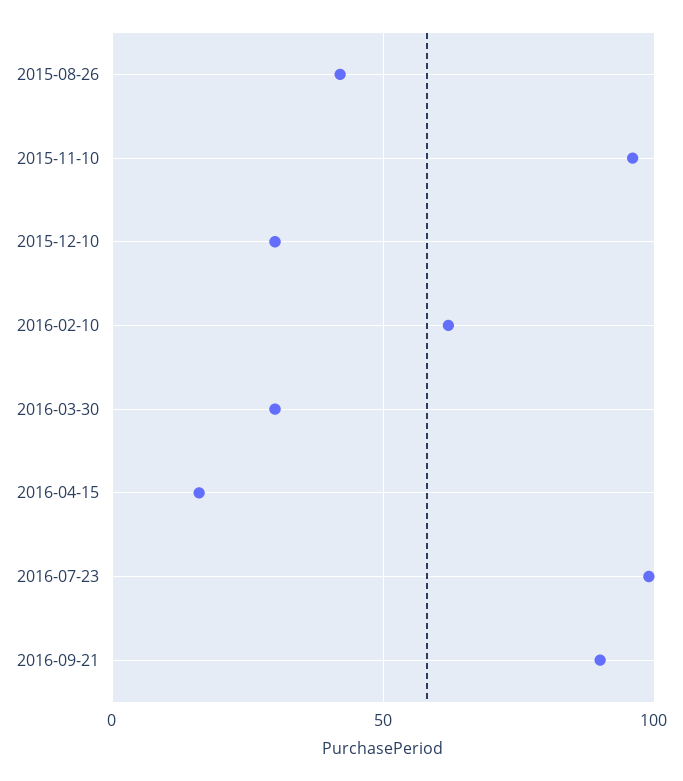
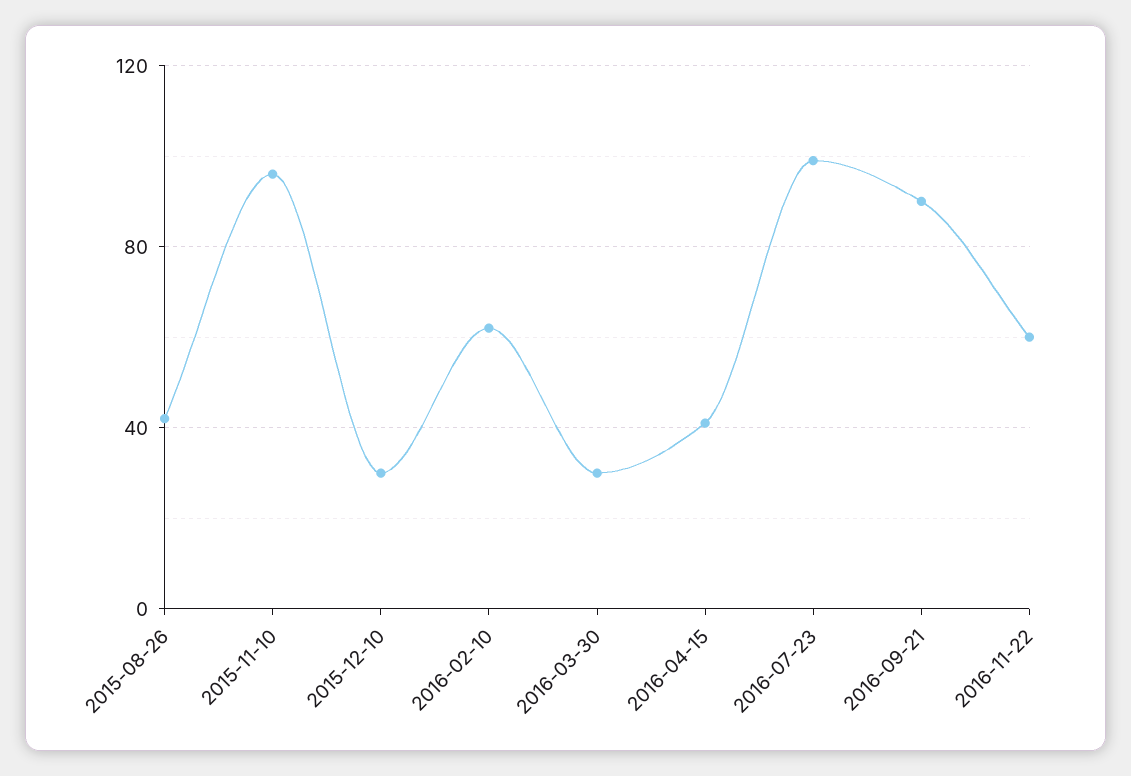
2016-04-15: 15 -> 40
2016-11-22: none -> 60

